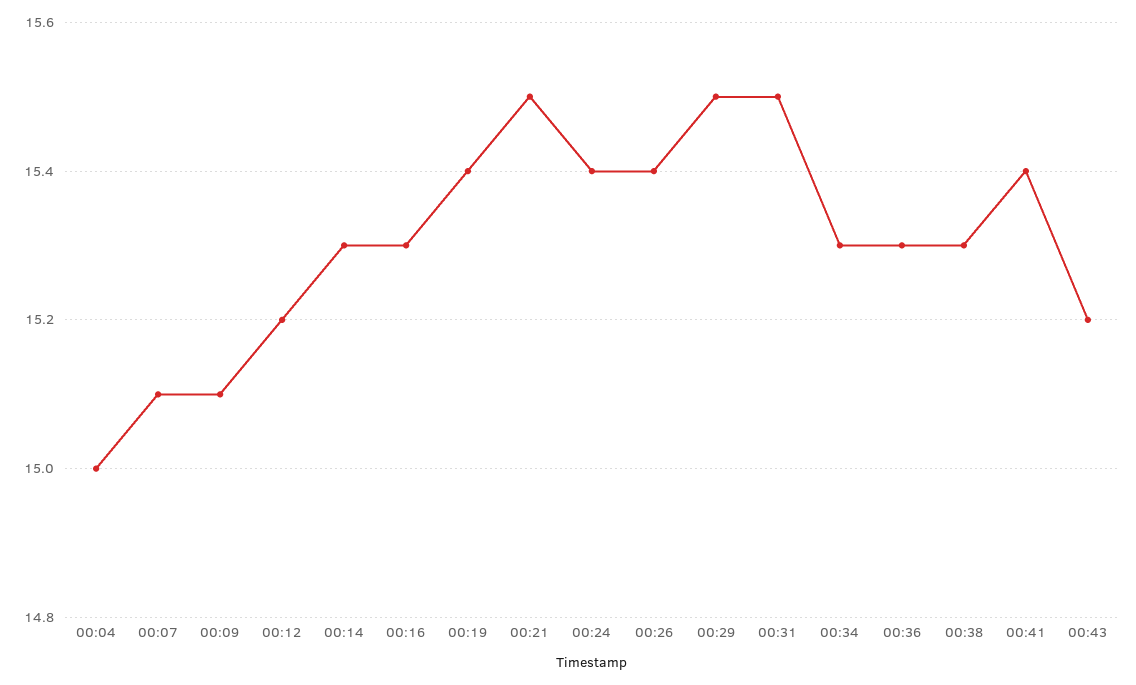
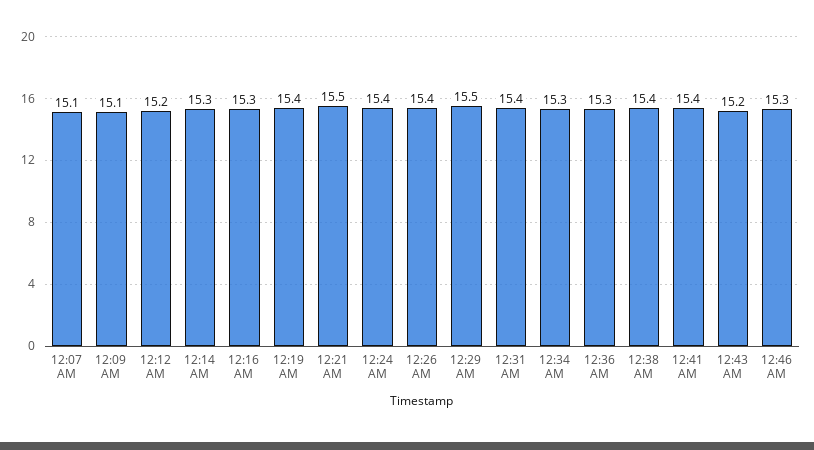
00:04: 15 -> none
00:31: 15.5 -> 15.4
00:38: 15.3 -> 15.4
12:46 AM: none -> 15.3

